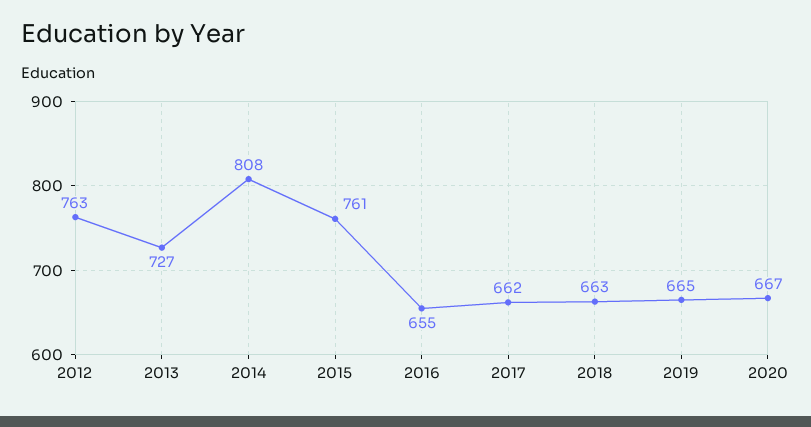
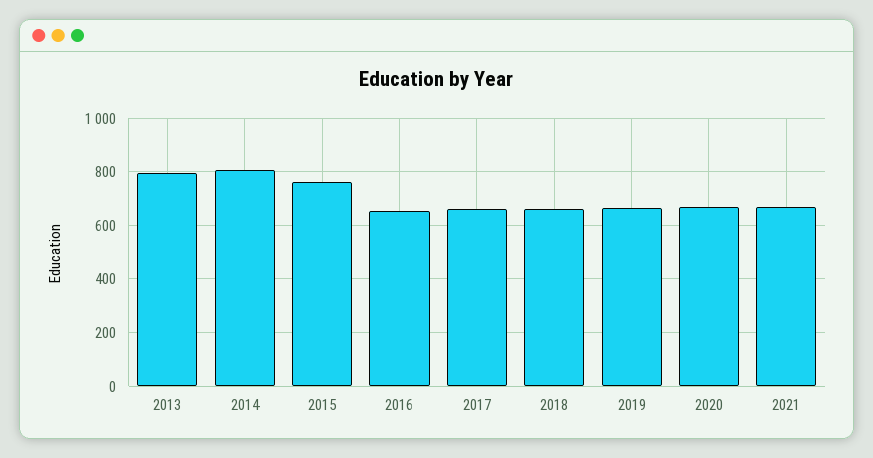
2012: 763 -> none
2013: 727 -> 800
2021: none -> 675

